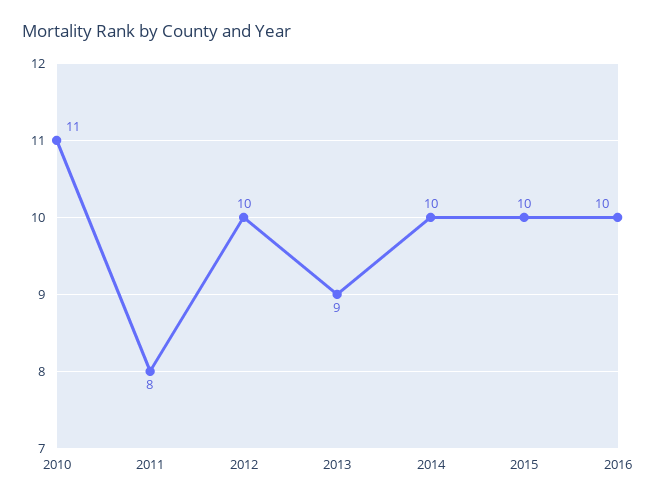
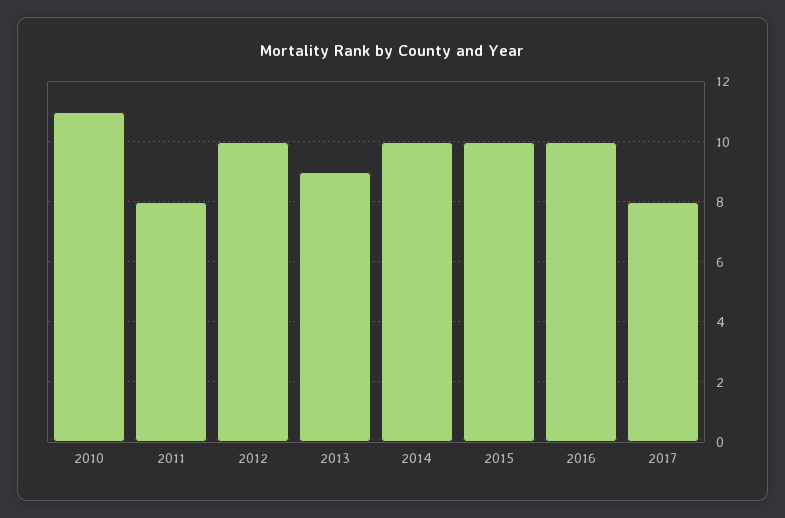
2017: none -> 8

